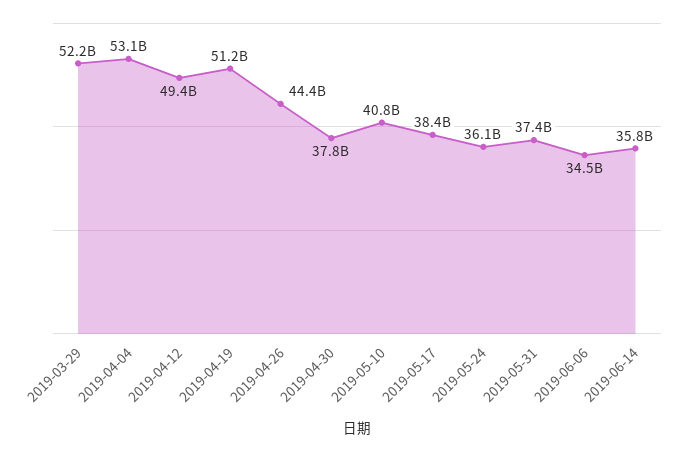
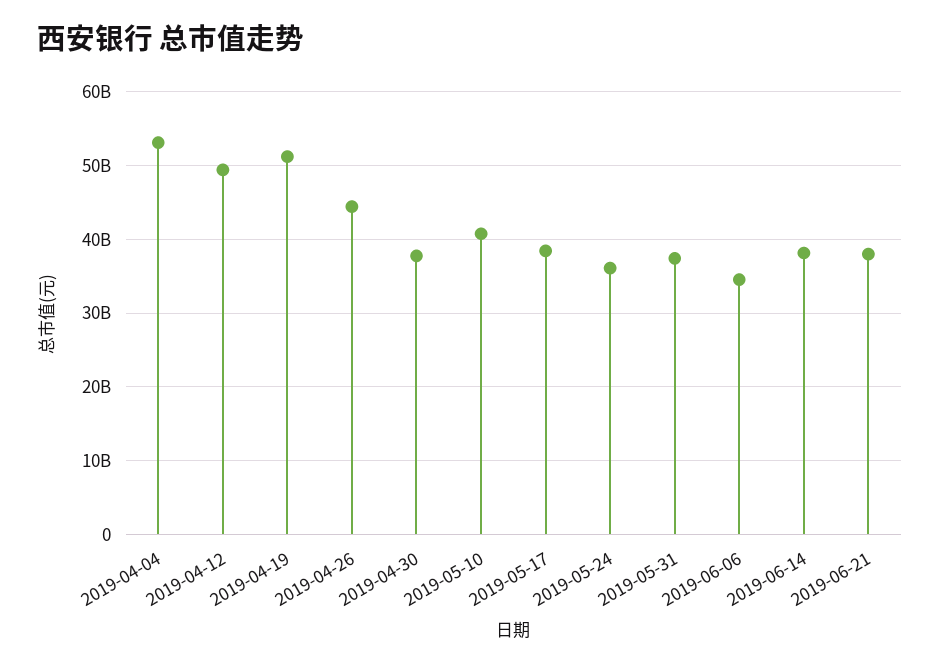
2019-03-29: 52200000000 -> none
2019-06-14: 35800000000 -> 38000000000
2019-06-21: none -> 38000000000

